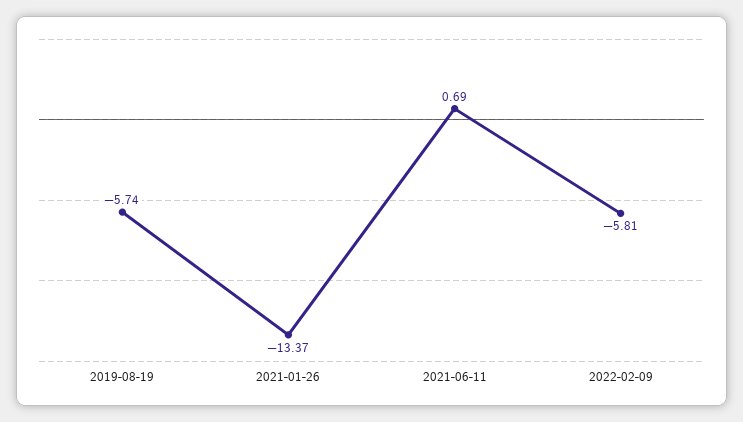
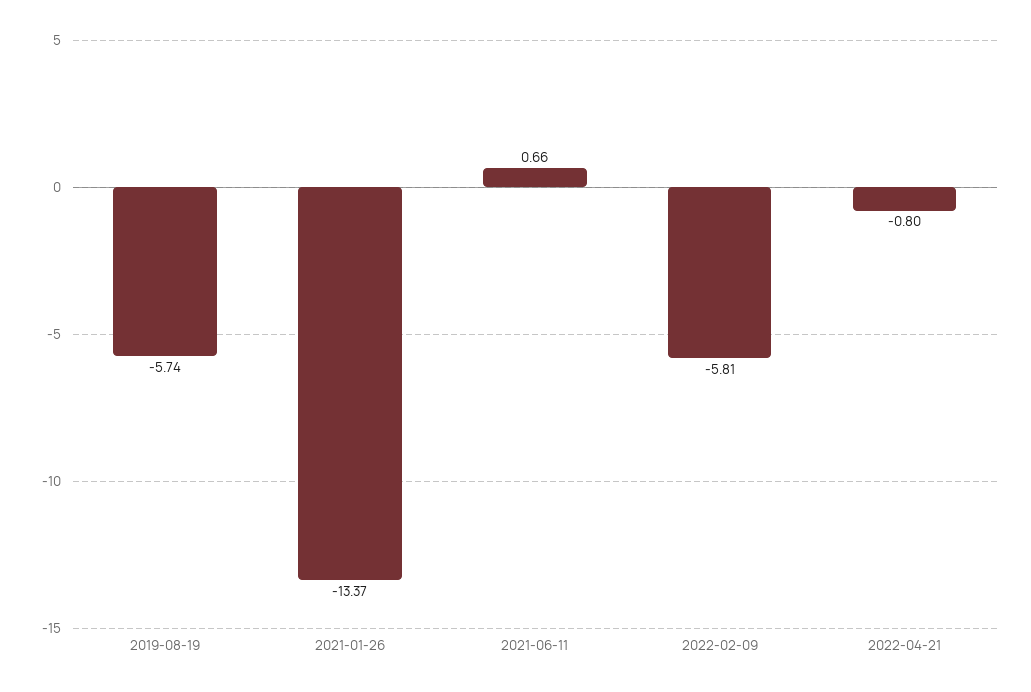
2021-06-11: 0.69 -> 0.66
2022-04-21: none -> -0.8

